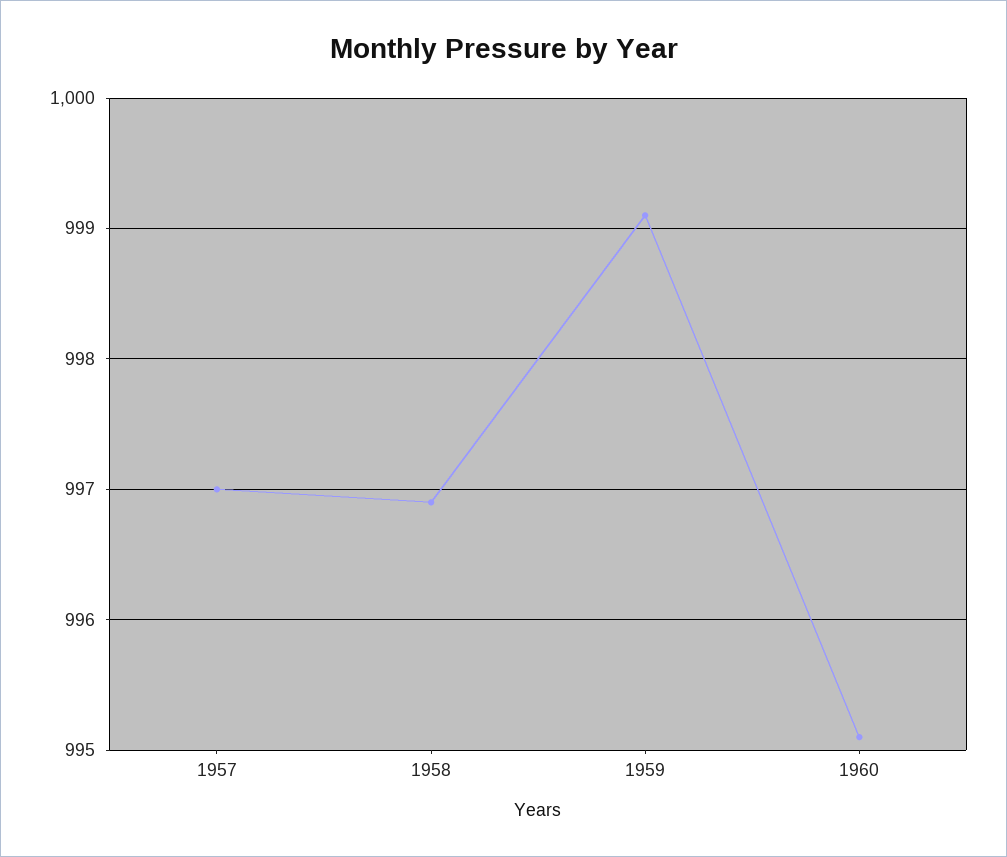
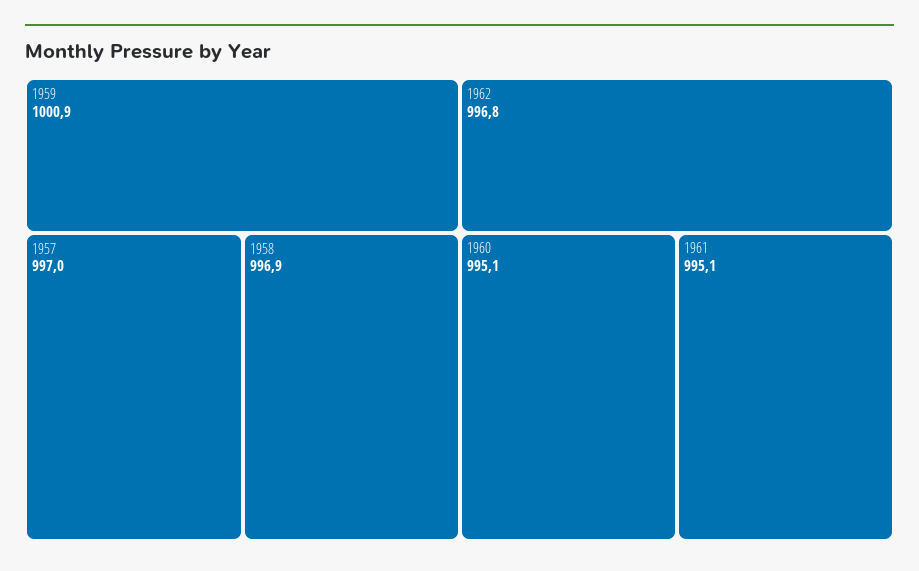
1959: 999.1 -> 1000.9
1962: none -> 996.8
1961: none -> 995.1

